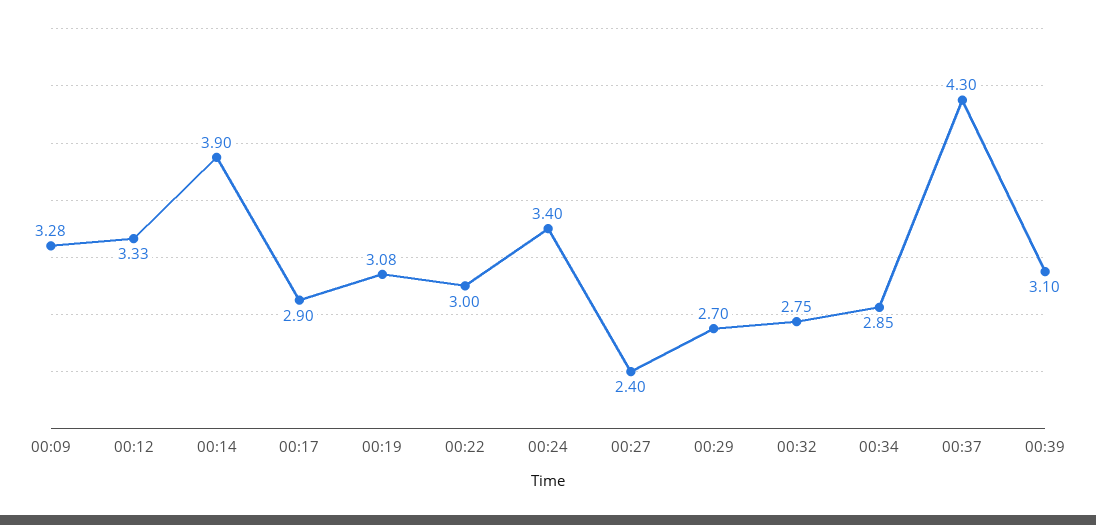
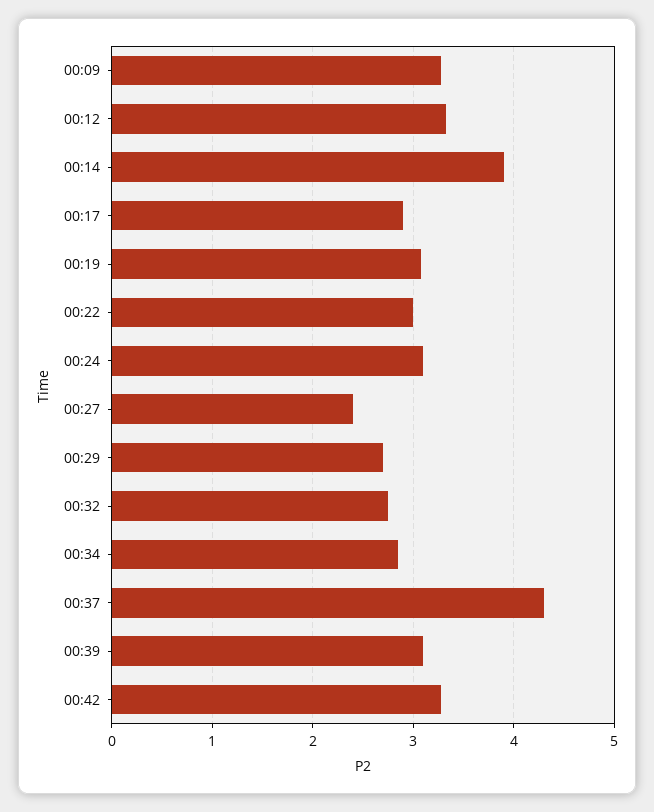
00:24: 3.4 -> 3.1
00:42: none -> 3.3

